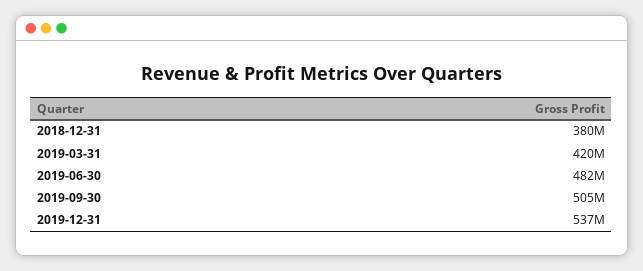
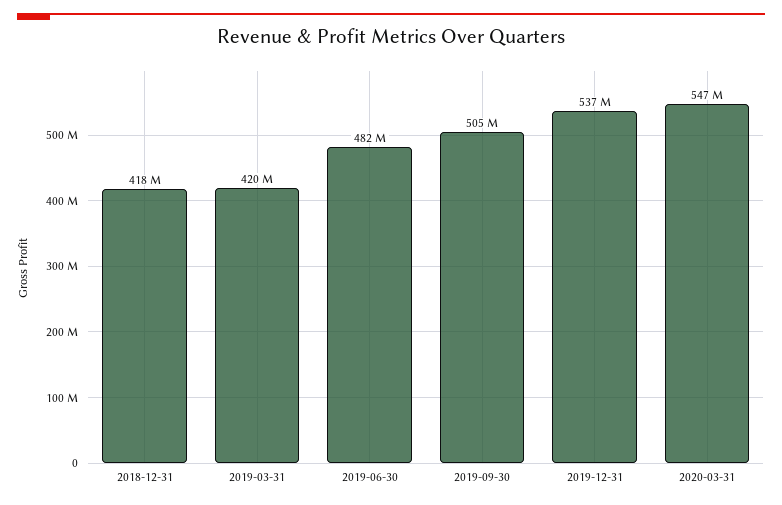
2018-12-31: 380000000 -> 418000000
2020-03-31: none -> 547000000

